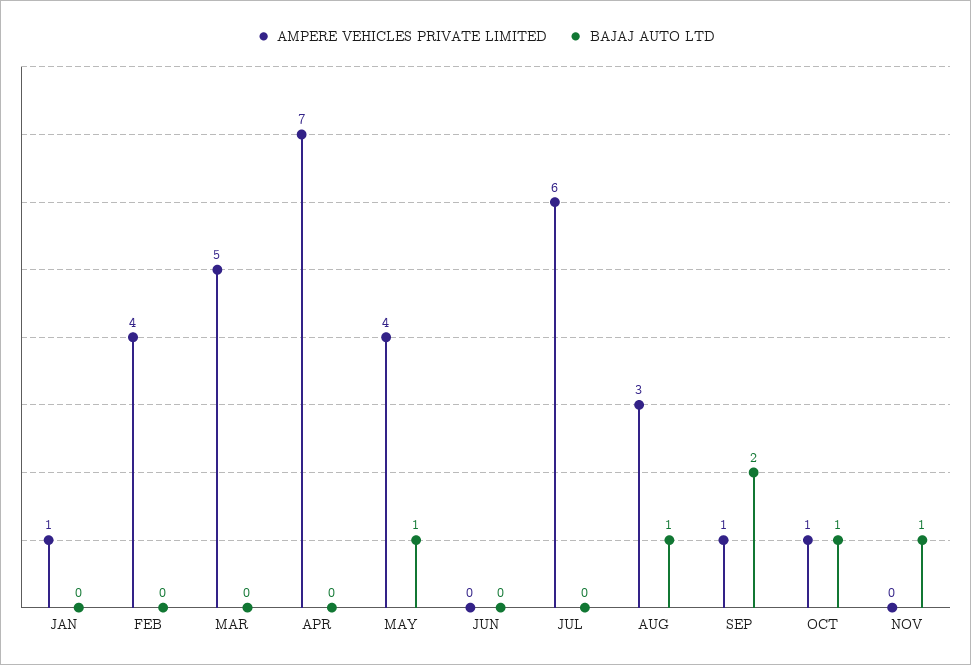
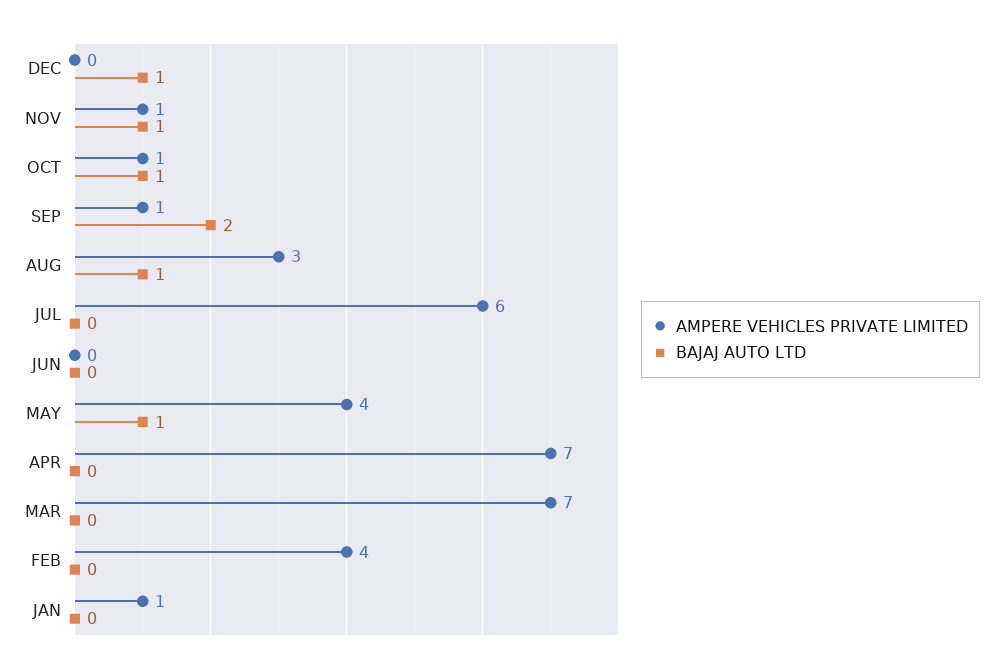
AMPERE VEHICLES PRIVATE LIMITED, MAR: 5 -> 7
AMPERE VEHICLES PRIVATE LIMITED, NOV: 0 -> 1
AMPERE VEHICLES PRIVATE LIMITED, DEC: none -> 0
BAJAJ AUTO LTD, DEC: none -> 1

